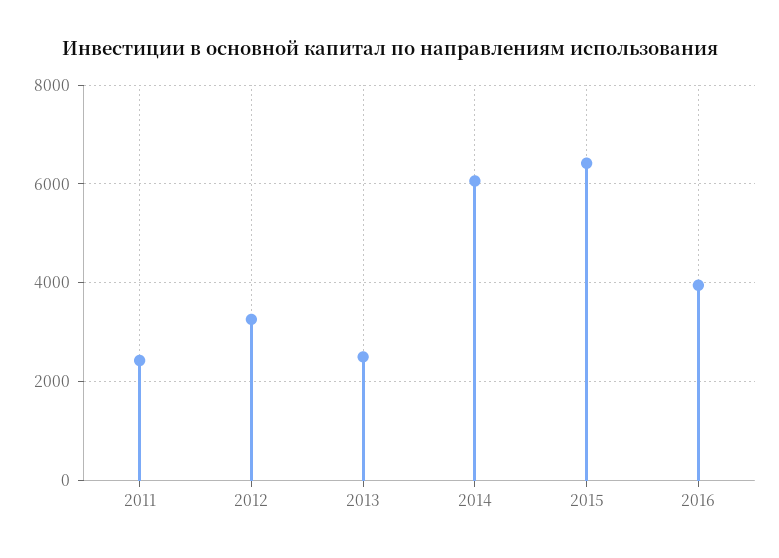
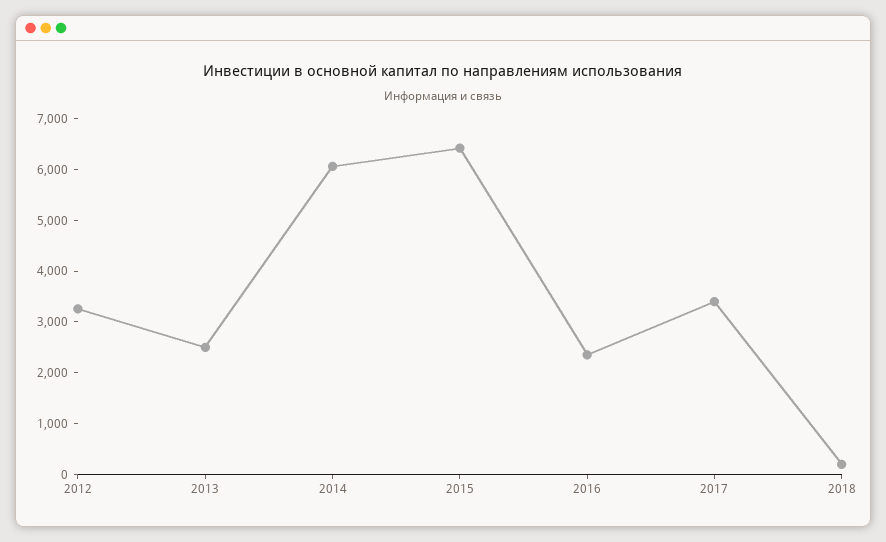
2011: 2400 -> none
2016: 4000 -> 2400
2017: none -> 3400
2018: none -> 200

